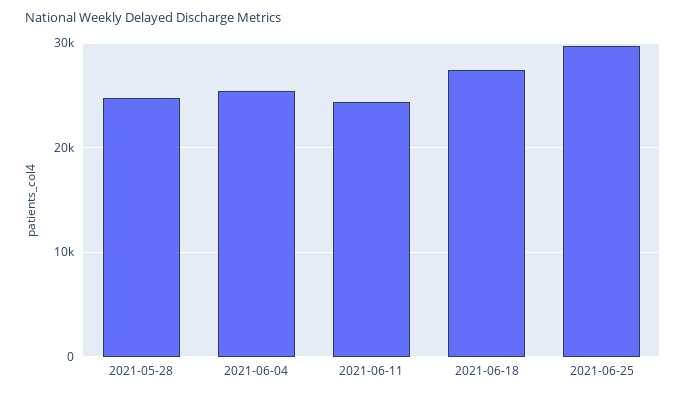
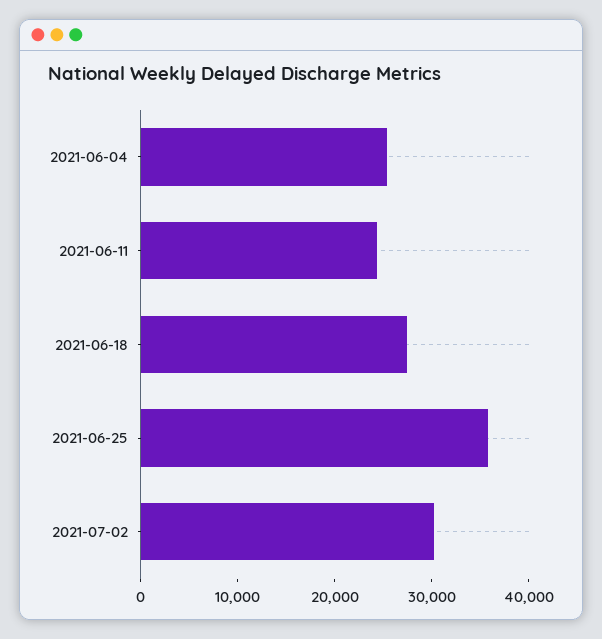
2021-05-28: 25000 -> none
2021-06-25: 30000 -> 36000
2021-07-02: none -> 30000

